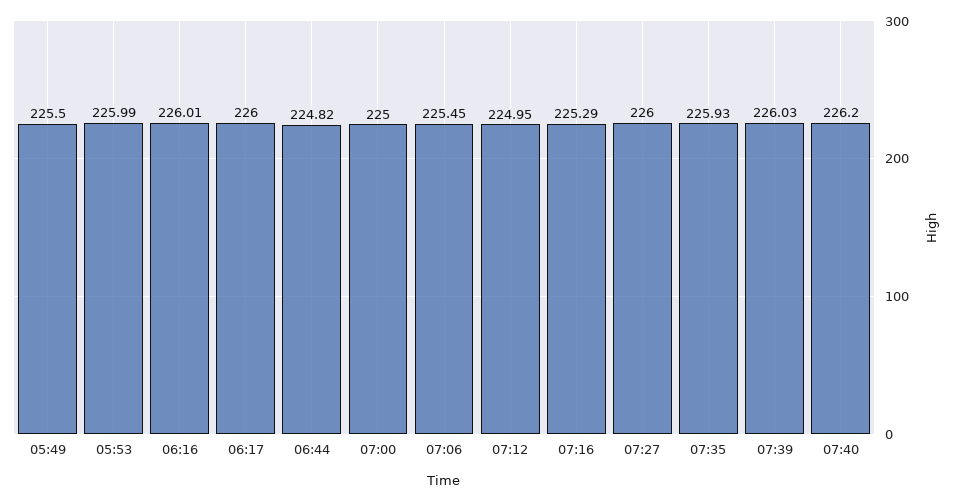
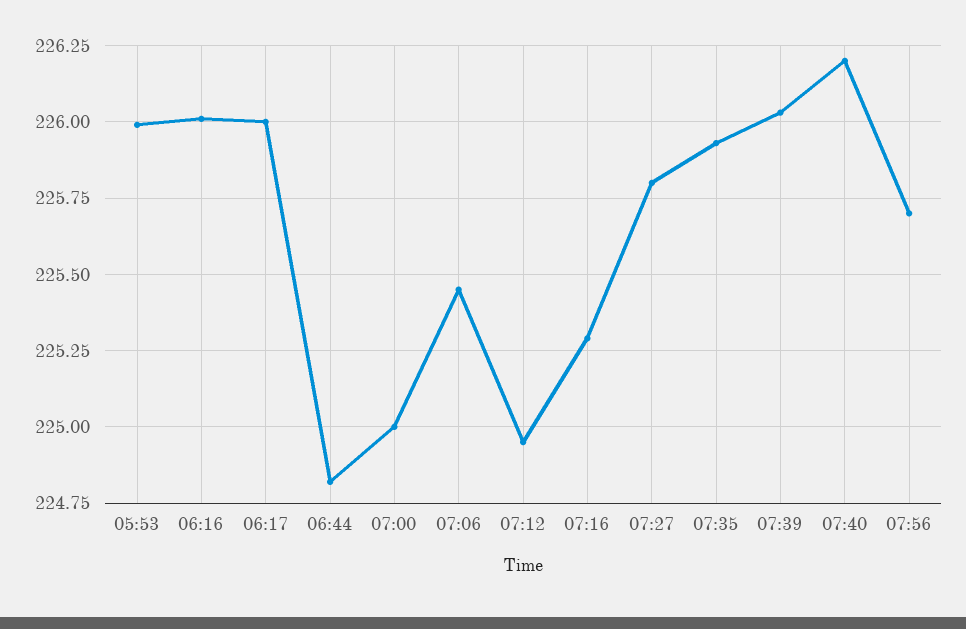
05:49: 225.5 -> none
07:27: 226 -> 225.8
07:56: none -> 225.7

